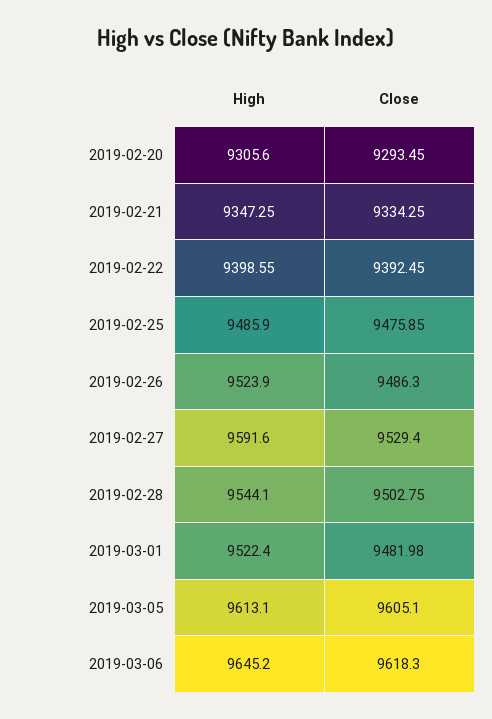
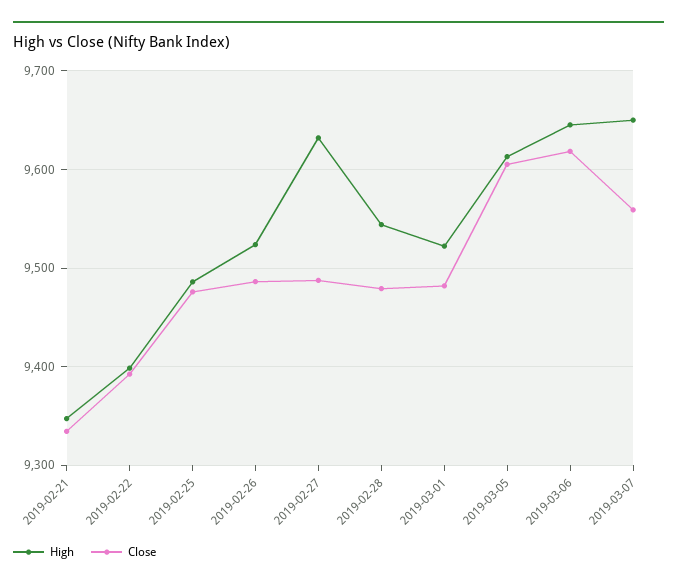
High, 2019-02-20: 9305.6 -> none
Close, 2019-02-20: 9293.45 -> none
High, 2019-02-27: 9591.6 -> 9630
Close, 2019-02-27: 9529.4 -> 9490
Close, 2019-02-28: 9502.75 -> 9480
High, 2019-03-07: none -> 9650
Close, 2019-03-07: none -> 9560

